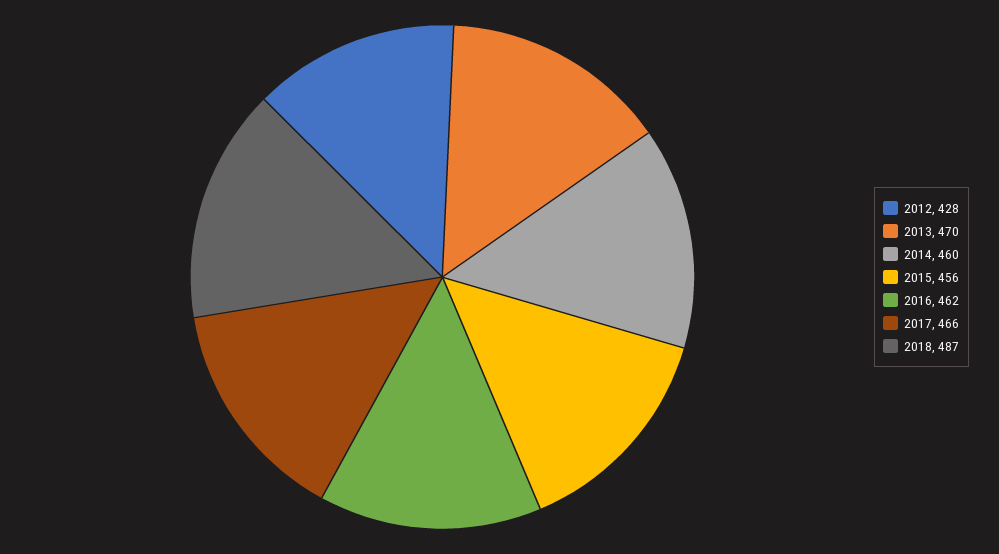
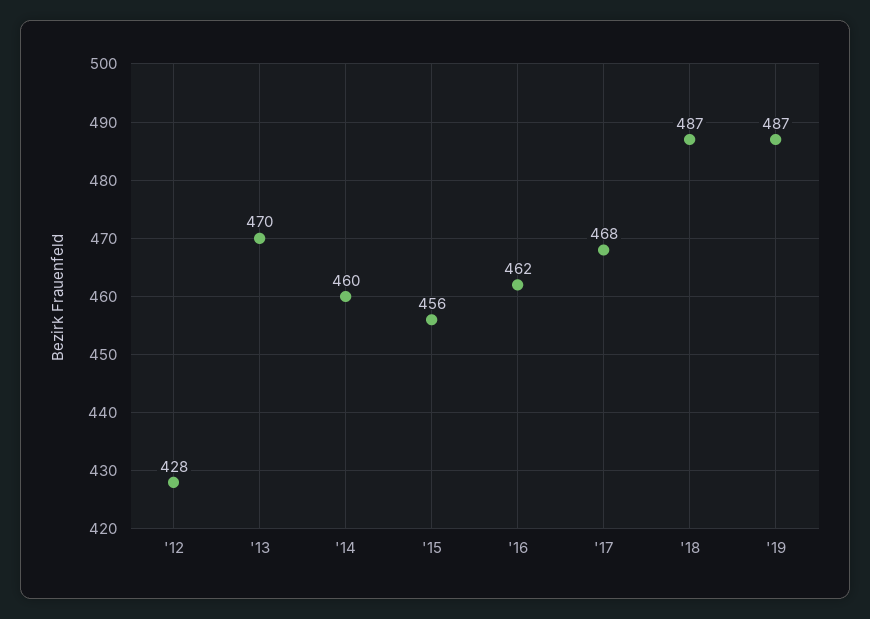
2017: 466 -> 468
'19: none -> 487

